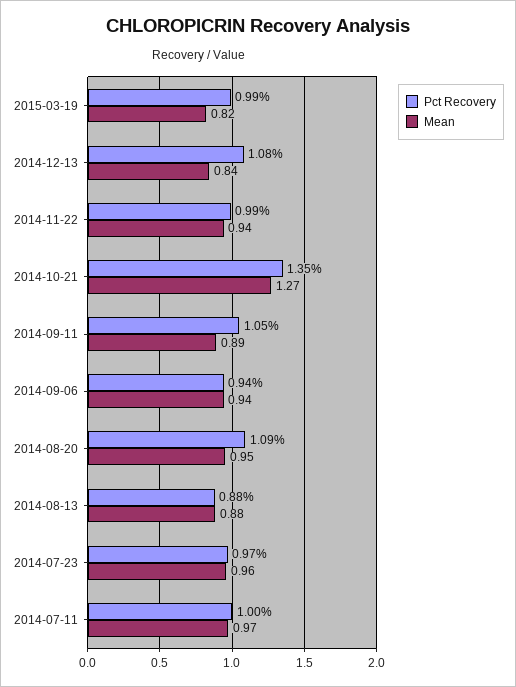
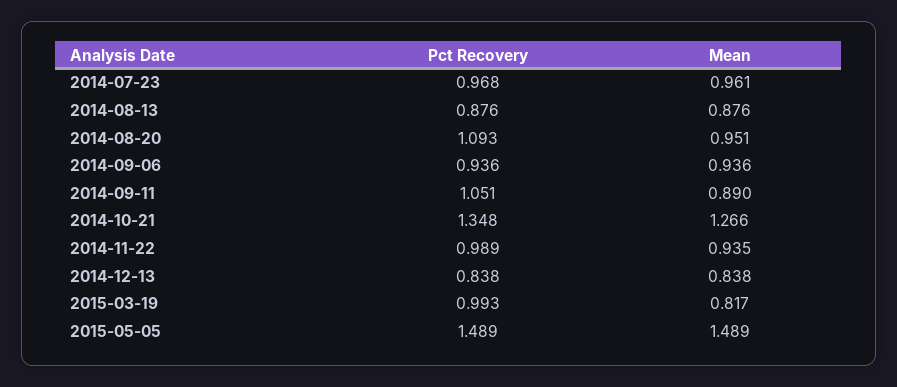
Pct Recovery, 2014-12-13: 1.08 -> 0.838
Pct Recovery, 2014-07-11: 1 -> none
Mean, 2014-07-11: 0.97 -> none
Pct Recovery, 2015-05-05: none -> 1.489
Mean, 2015-05-05: none -> 1.489

